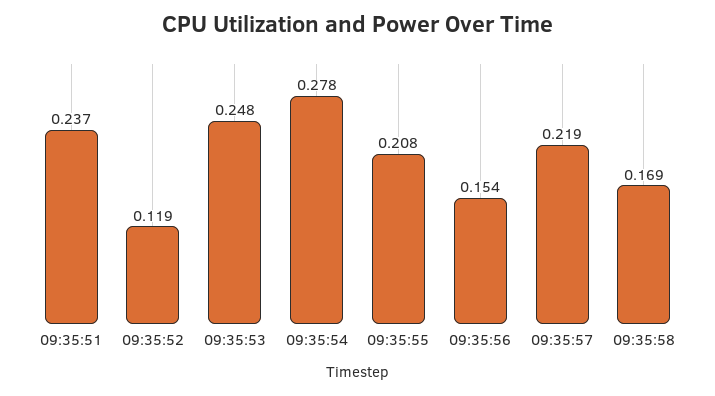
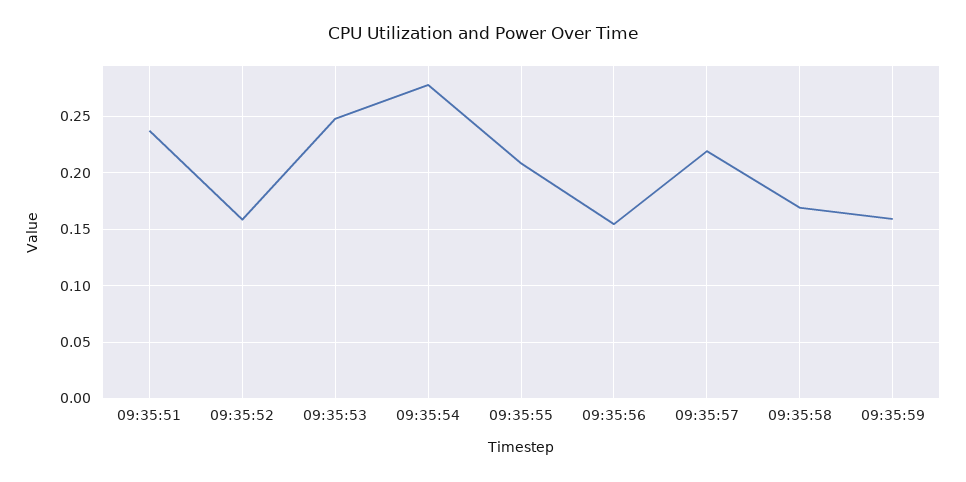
09:35:52: 0.119 -> 0.16
09:35:59: none -> 0.16

